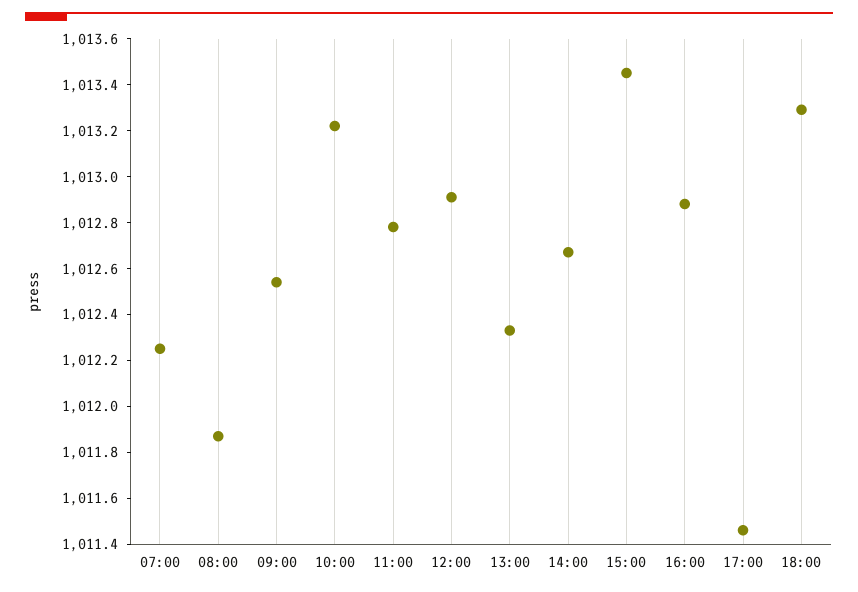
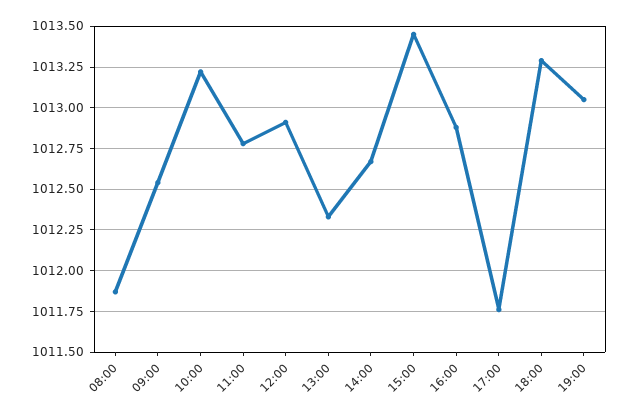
07:00: 1012.25 -> none
17:00: 1011.45 -> 1011.75
19:00: none -> 1013.05

